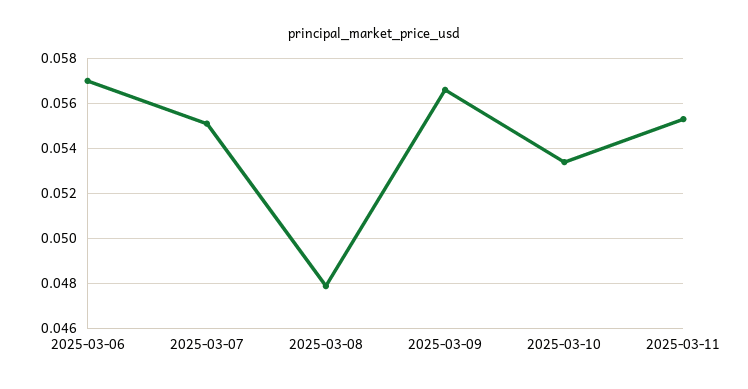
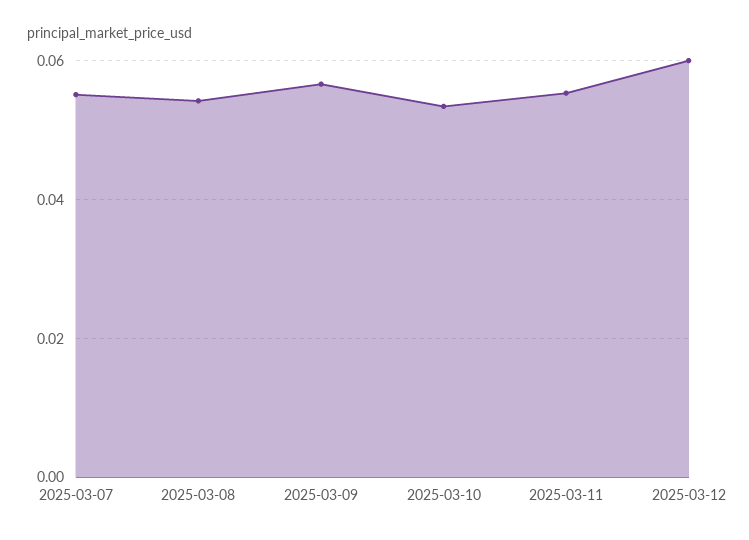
2025-03-06: 0.057 -> none
2025-03-08: 0.048 -> 0.054
2025-03-12: none -> 0.06

